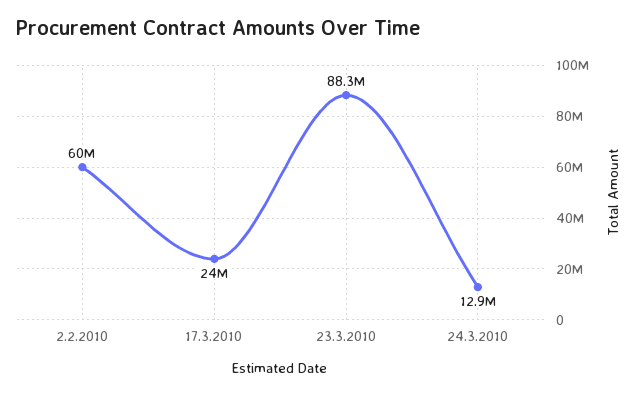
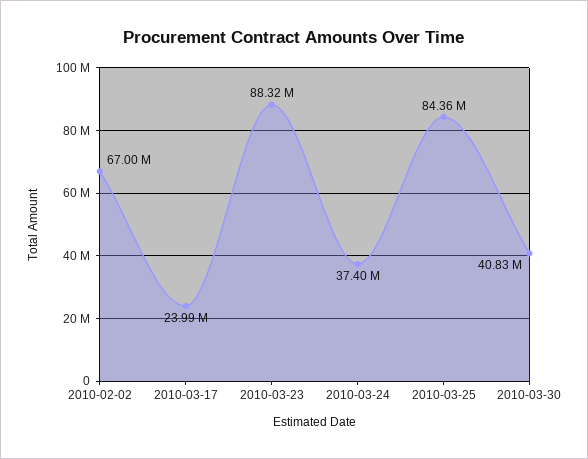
2.2.2010: 60000000 -> 67000000
24.3.2010: 12900000 -> 37400000
2010-03-25: none -> 84360000
2010-03-30: none -> 40830000

